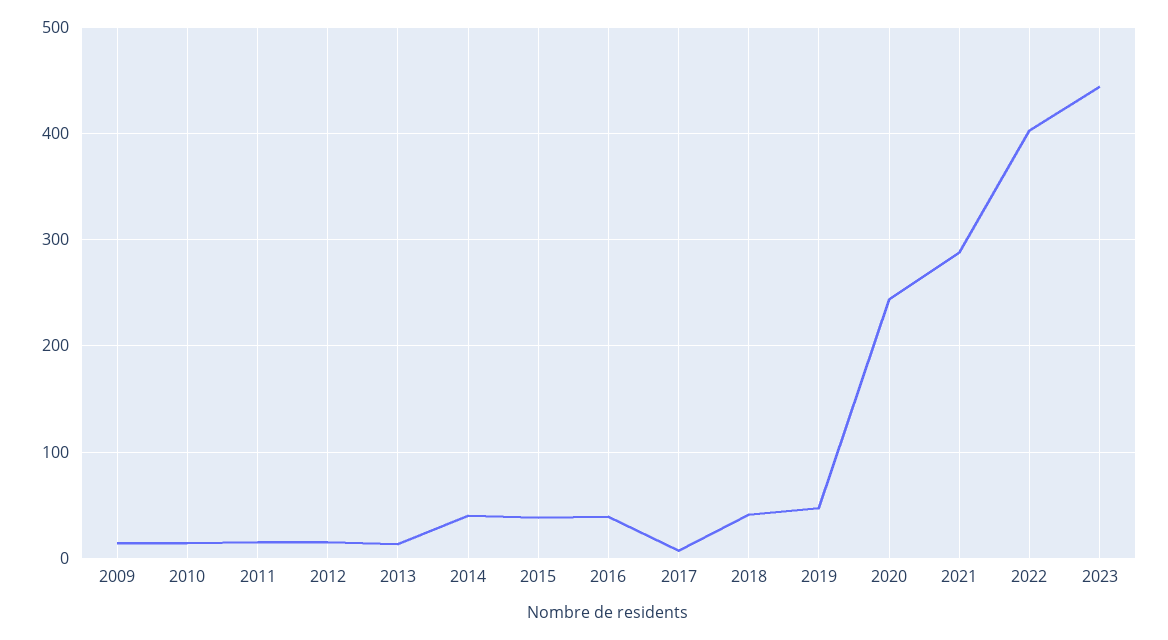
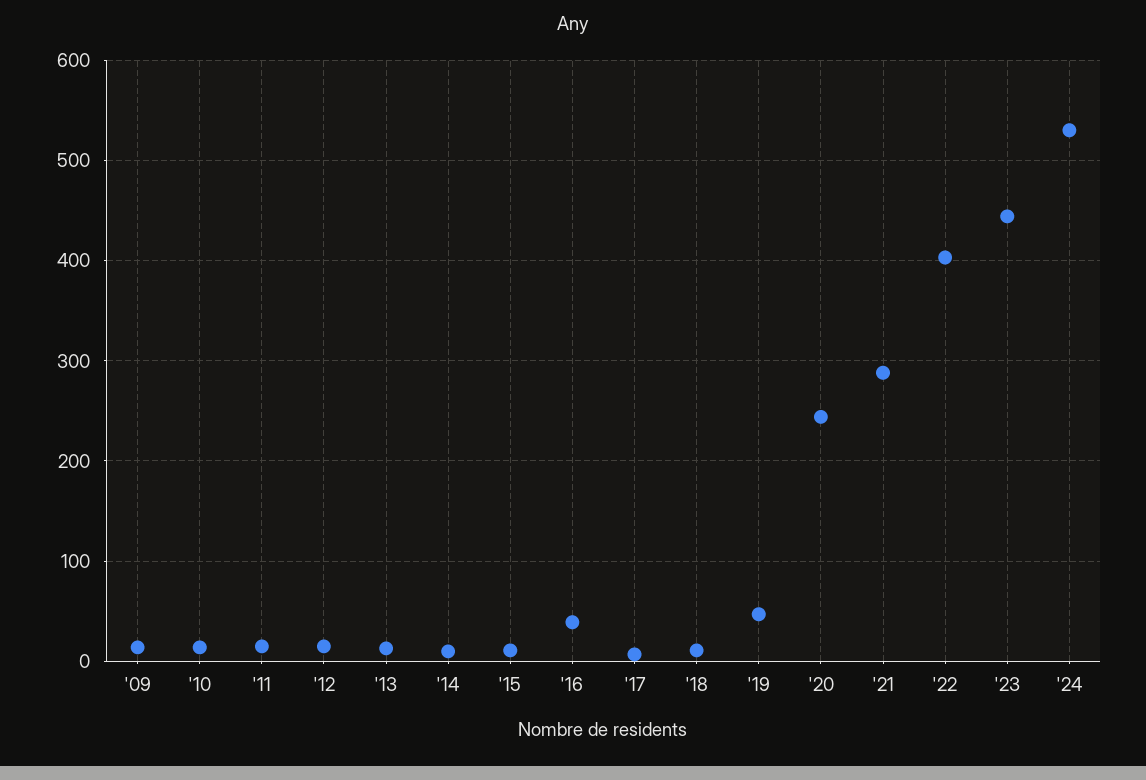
2014: 40 -> 10
2015: 40 -> 10
2018: 40 -> 10
'24: none -> 530

